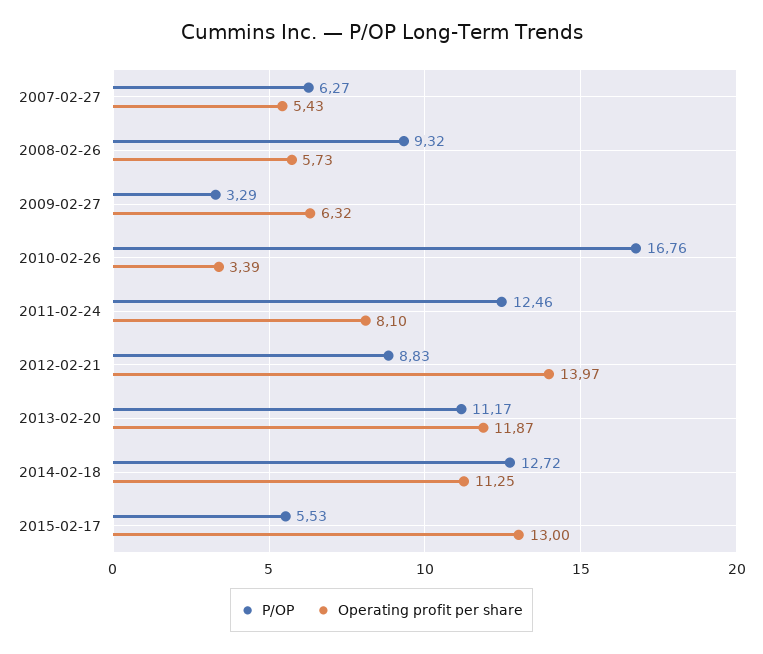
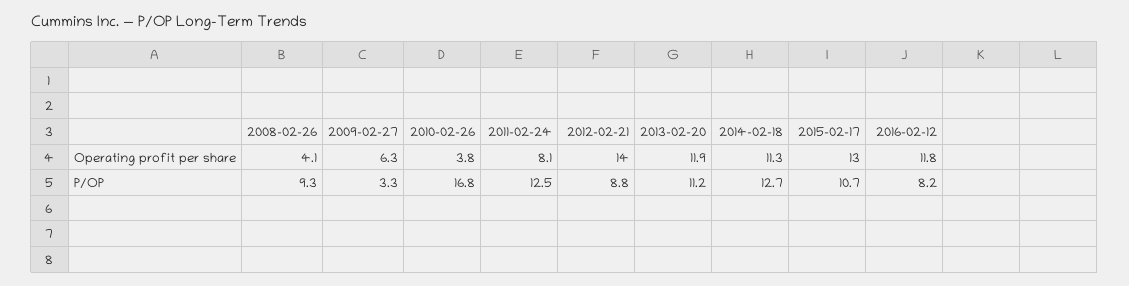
P/OP, 2007-02-27: 6.27 -> none
Operating profit per share, 2007-02-27: 5.43 -> none
Operating profit per share, 2008-02-26: 5.73 -> 4.1
Operating profit per share, 2010-02-26: 3.39 -> 3.8
P/OP, 2015-02-17: 5.53 -> 10.7
Operating profit per share, 2016-02-12: none -> 11.8
P/OP, 2016-02-12: none -> 8.2

